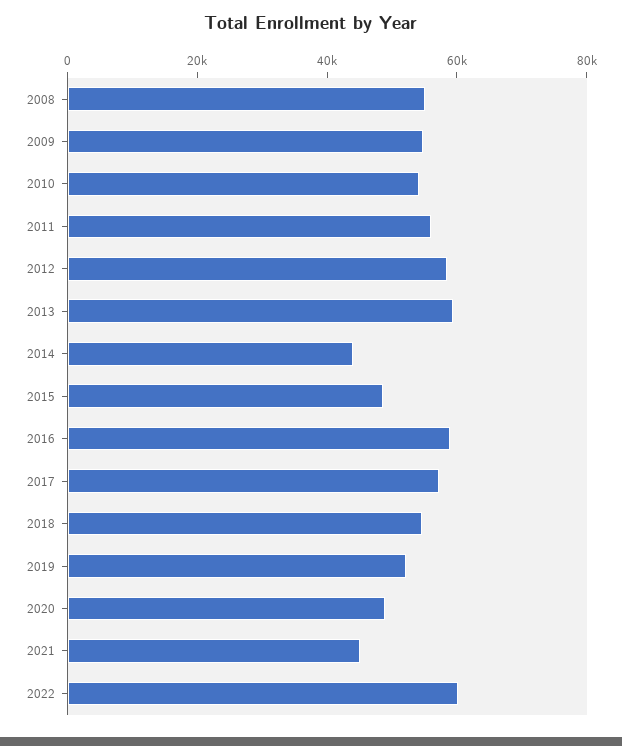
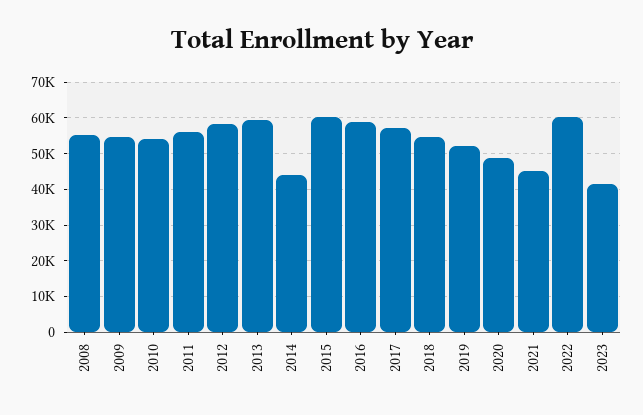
2015: 50000 -> 60000
2023: none -> 42000

